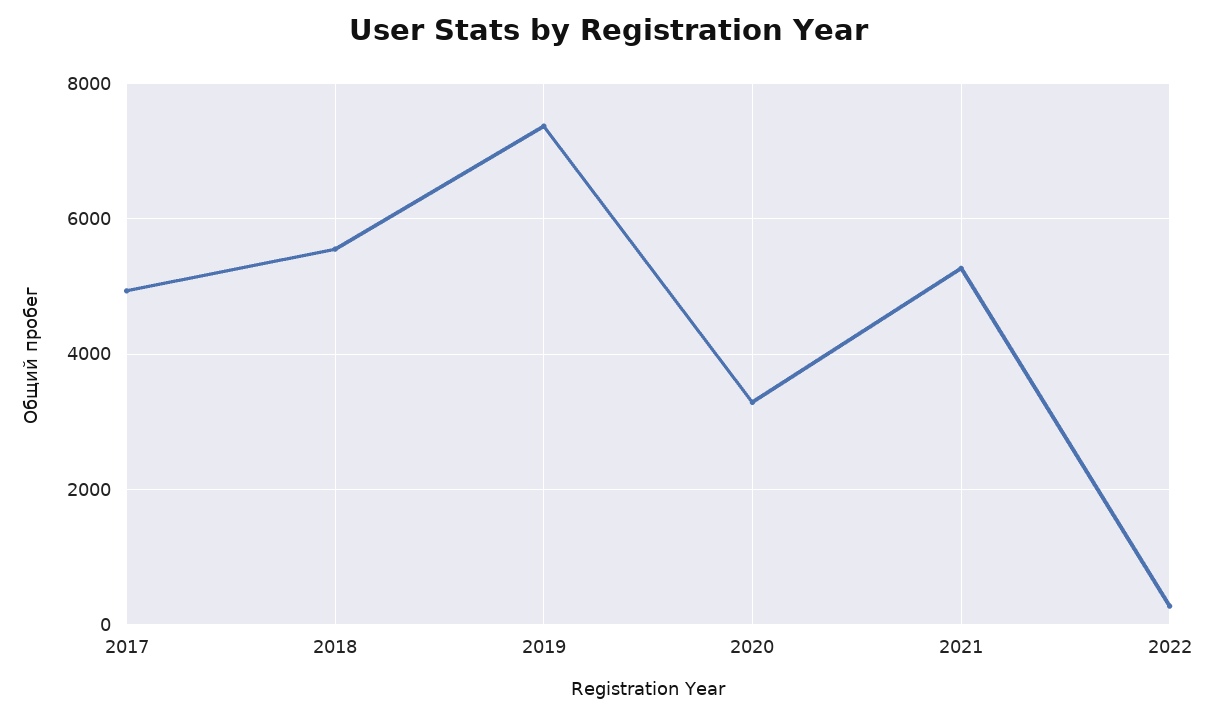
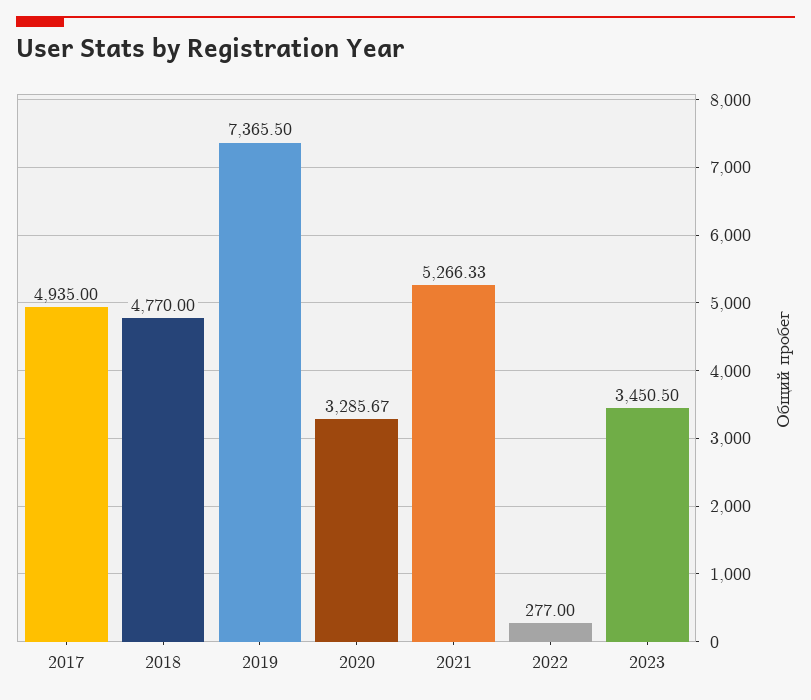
2018: 5600 -> 4770
2023: none -> 3450.5

